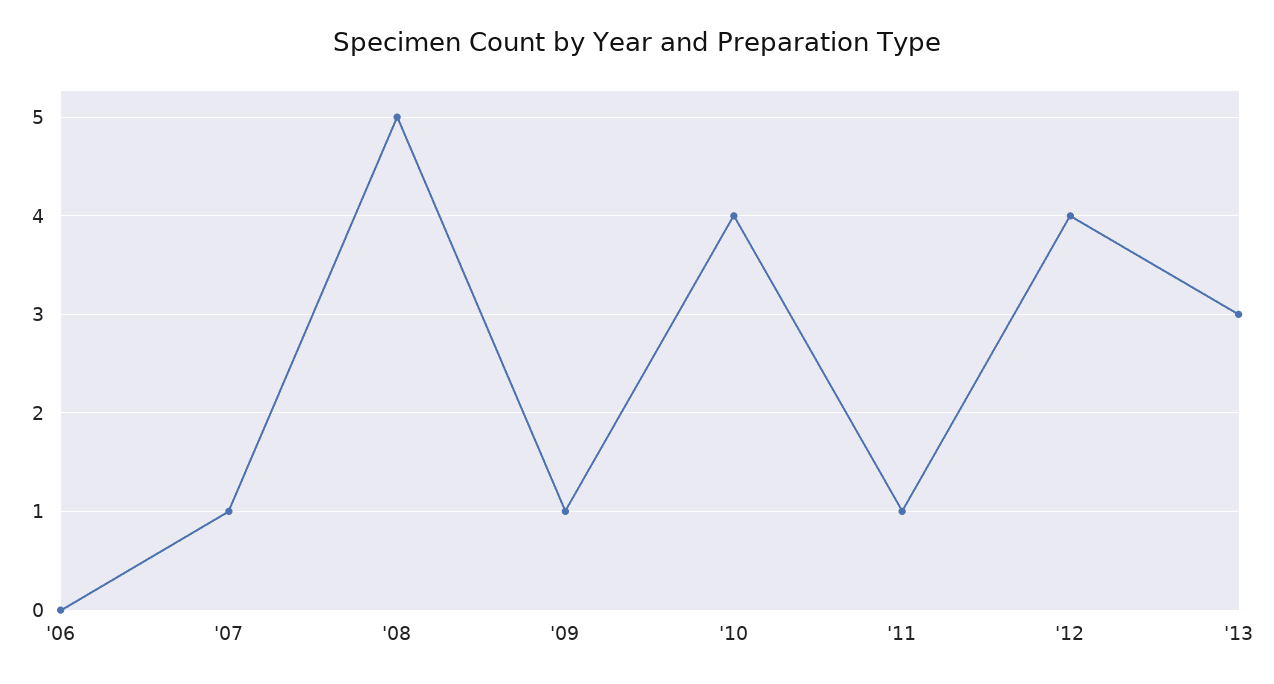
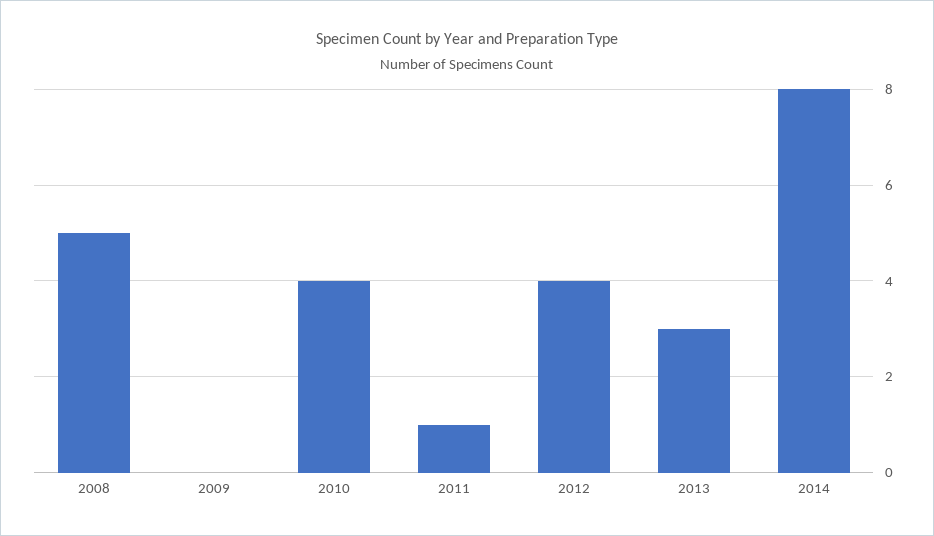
'06: 0 -> none
'07: 1 -> none
'09: 1 -> 0
2014: none -> 8

